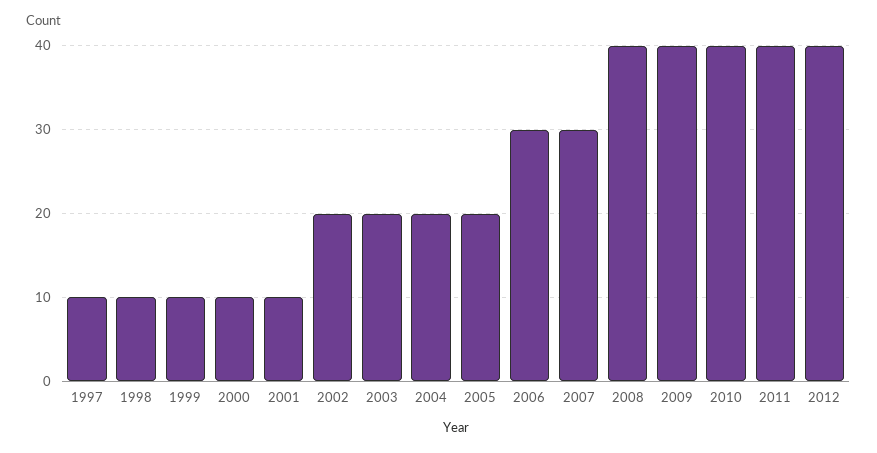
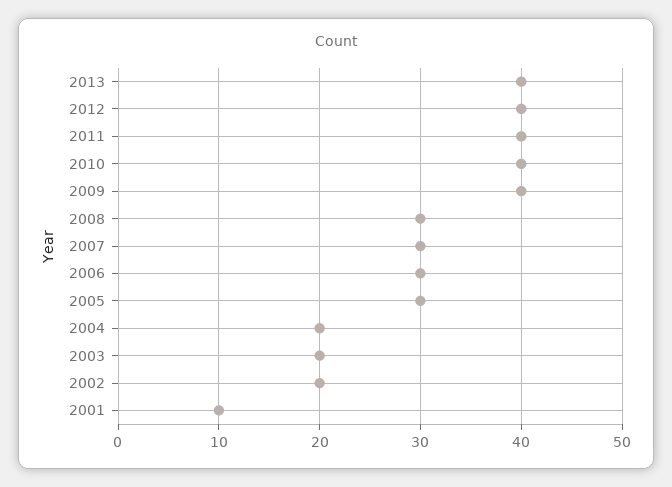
1997: 10 -> none
1998: 10 -> none
1999: 10 -> none
2000: 10 -> none
2005: 20 -> 30
2008: 40 -> 30
2013: none -> 40

